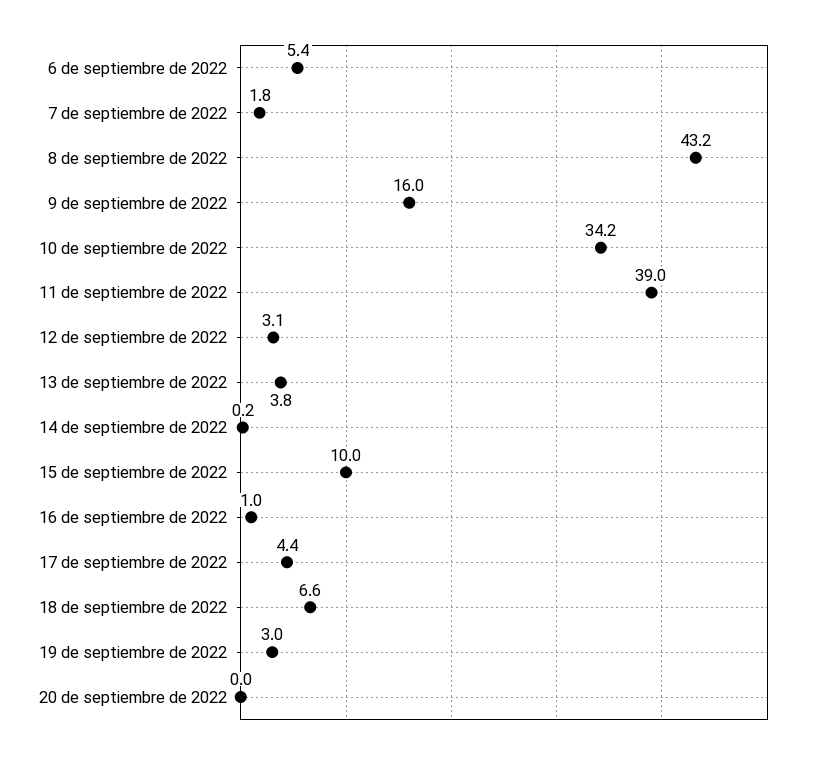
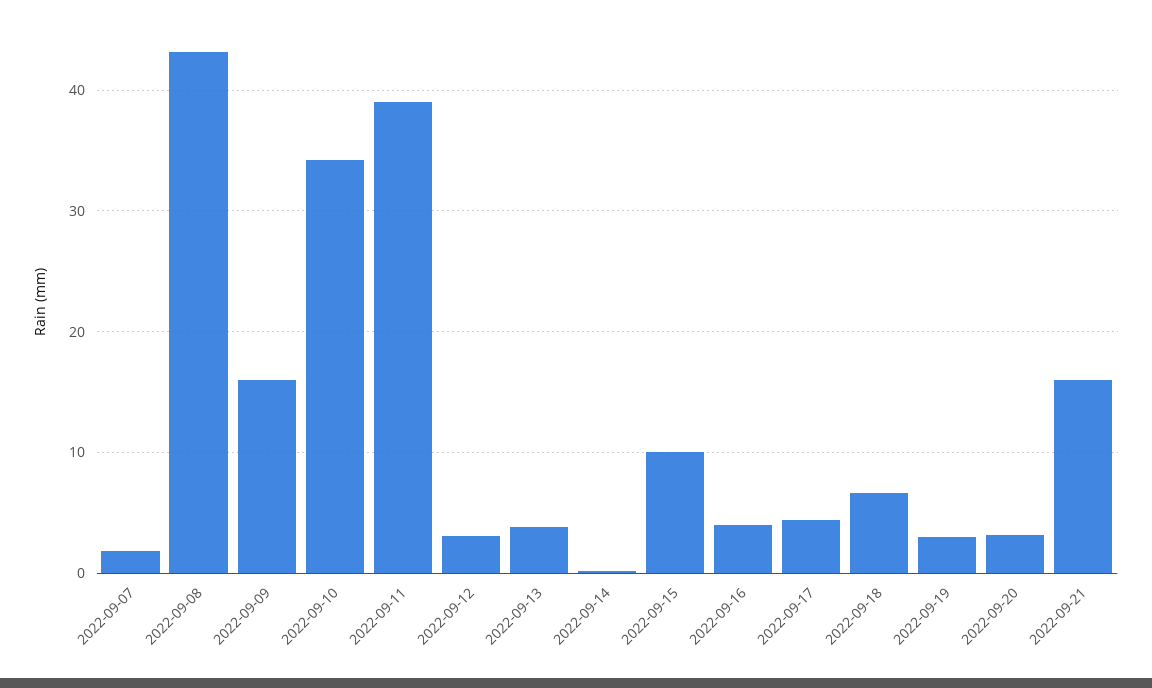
6 de septiembre de 2022: 5.4 -> none
16 de septiembre de 2022: 1 -> 4
20 de septiembre de 2022: 0 -> 3
2022-09-21: none -> 16

